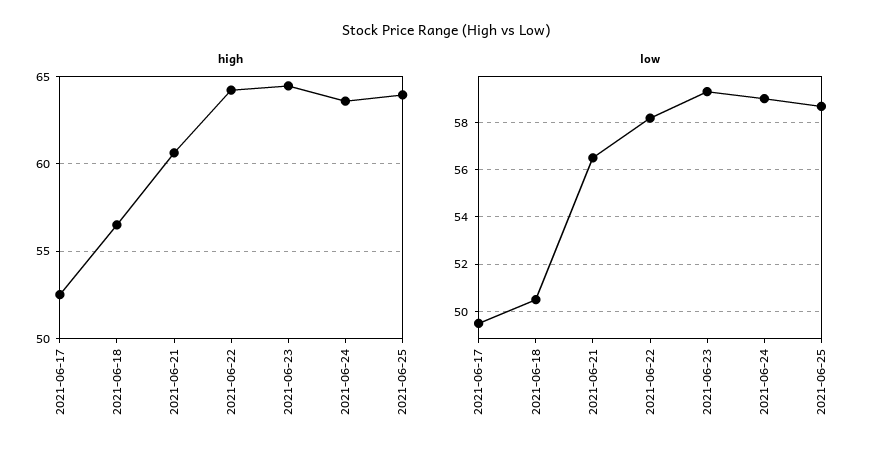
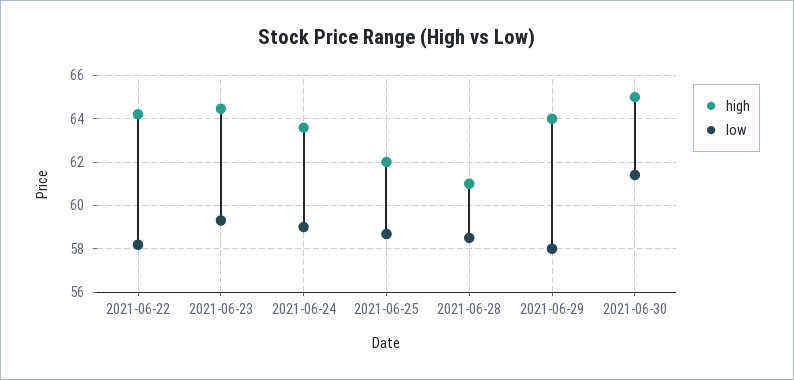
high, 2021-06-17: 52.5 -> none
high, 2021-06-18: 56.5 -> none
high, 2021-06-21: 60.5 -> none
high, 2021-06-25: 64 -> 62
low, 2021-06-17: 49.5 -> none
low, 2021-06-18: 50.5 -> none
low, 2021-06-21: 56.5 -> none
high, 2021-06-28: none -> 61
low, 2021-06-28: none -> 58.5
high, 2021-06-29: none -> 64
low, 2021-06-29: none -> 58
high, 2021-06-30: none -> 65
low, 2021-06-30: none -> 61.5

